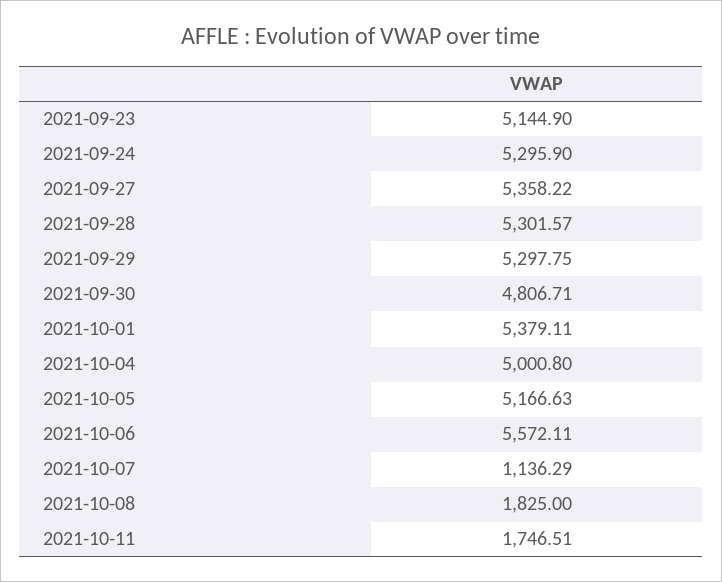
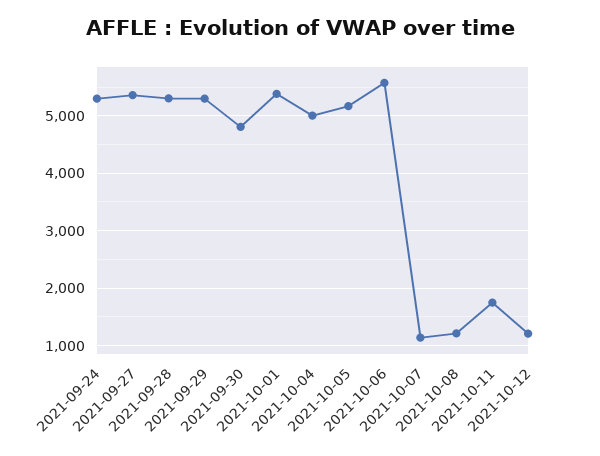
2021-09-23: 5144.9 -> none
2021-10-08: 1825 -> 1200
2021-10-12: none -> 1200

